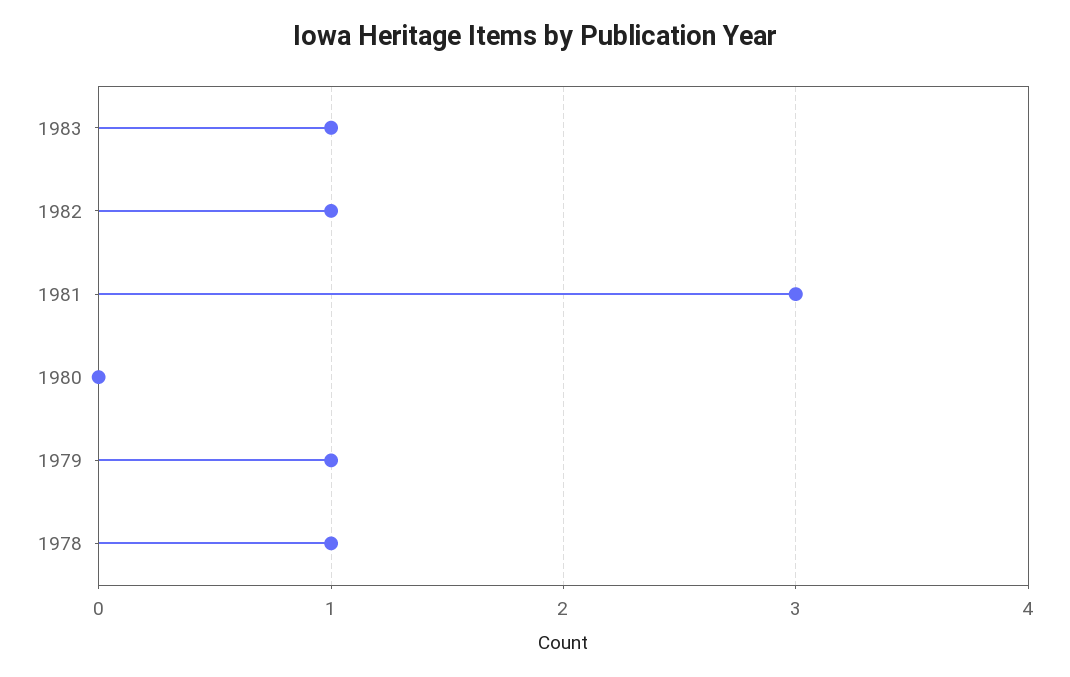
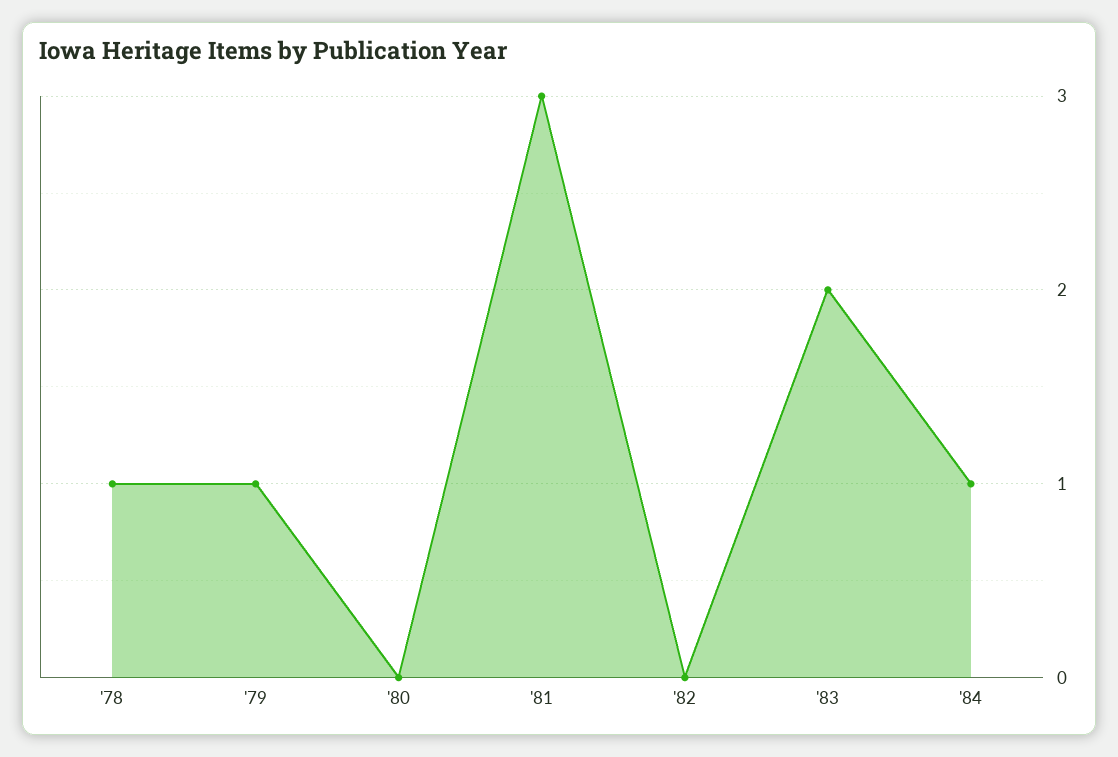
1983: 1 -> 2
1982: 1 -> 0
'84: none -> 1

